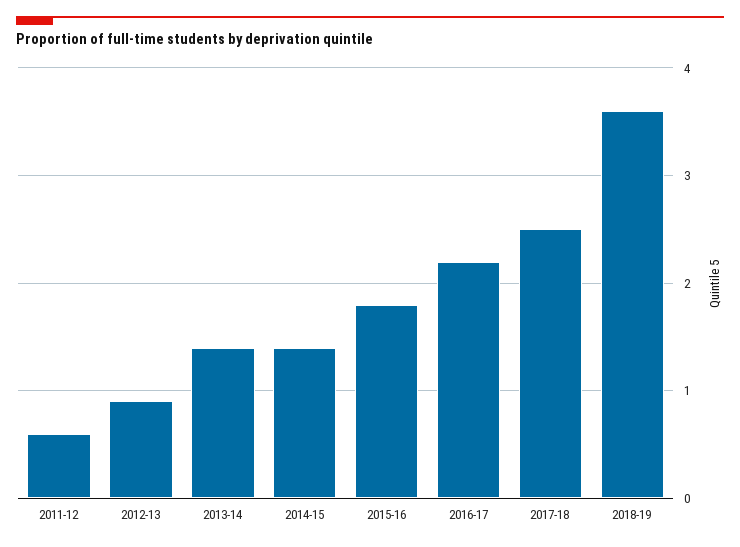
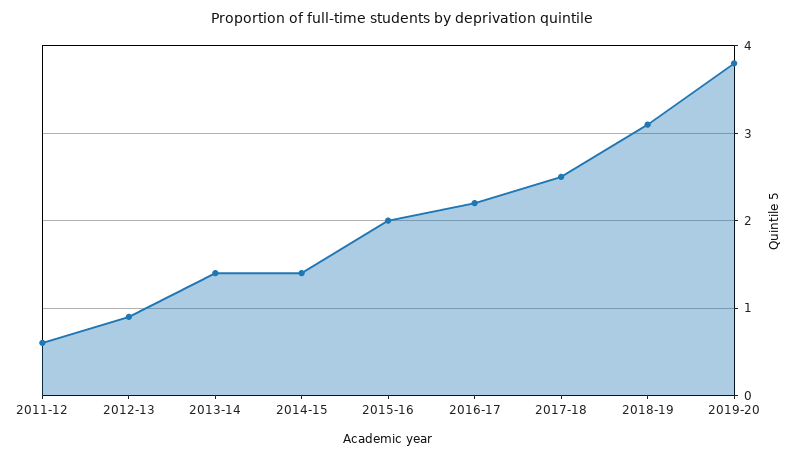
2015-16: 1.8 -> 2
2018-19: 3.6 -> 3.1
2019-20: none -> 3.8

